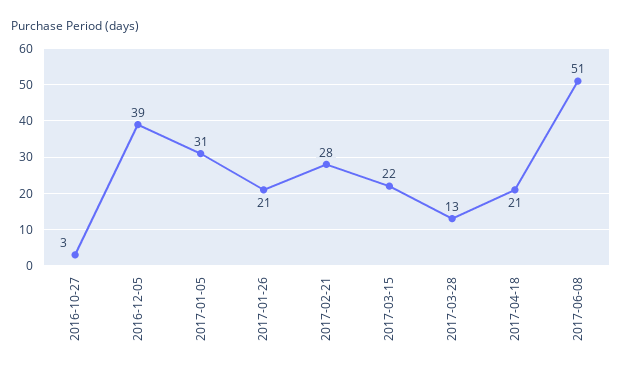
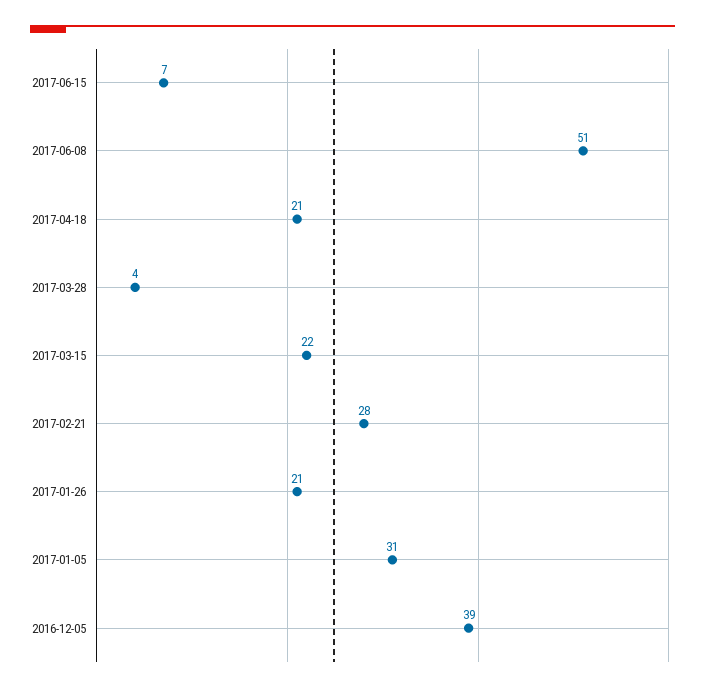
2016-10-27: 3 -> none
2017-03-28: 13 -> 4
2017-06-15: none -> 7

